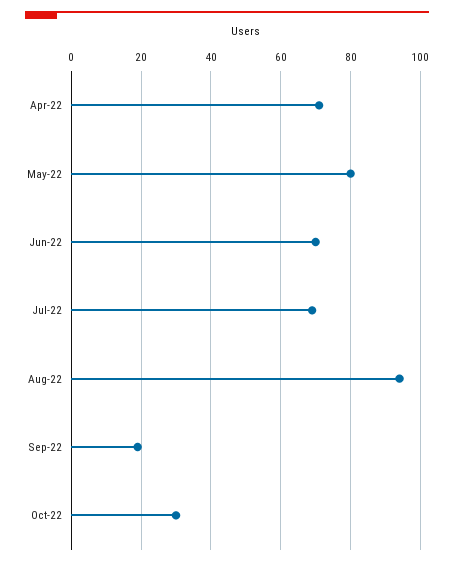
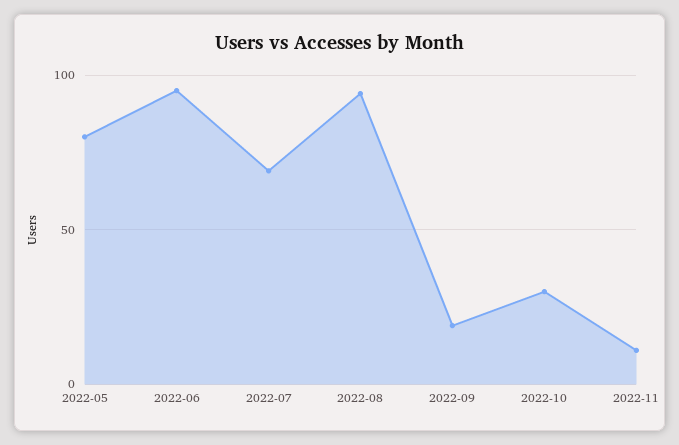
Apr-22: 70 -> none
Jun-22: 70 -> 95
2022-11: none -> 10

